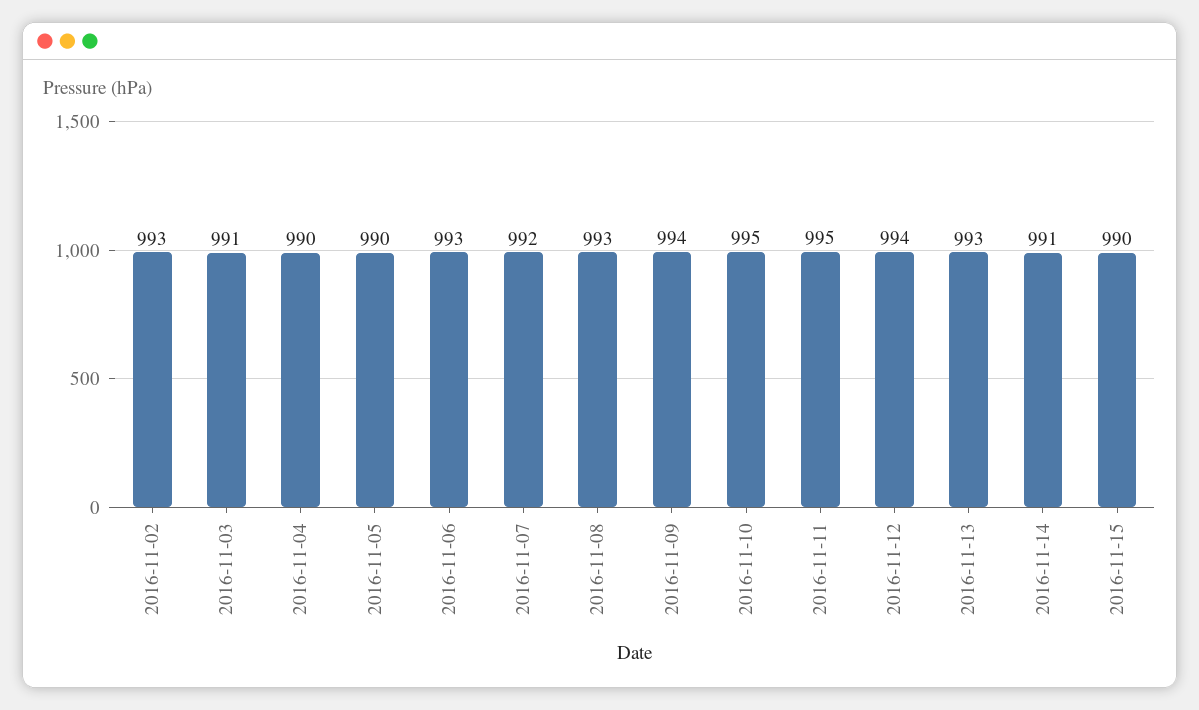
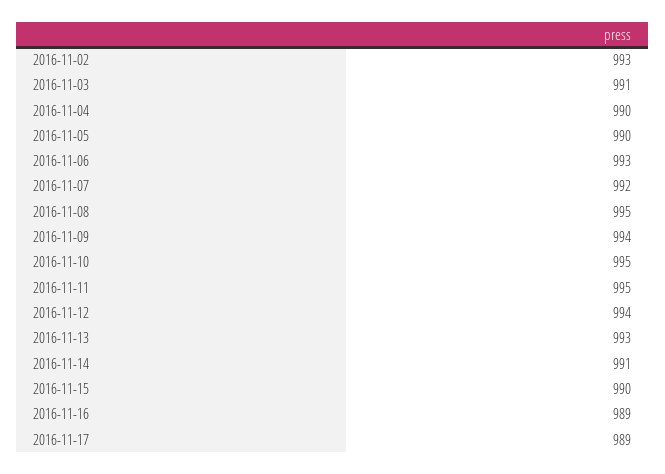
2016-11-08: 993 -> 995
2016-11-16: none -> 989
2016-11-17: none -> 989

